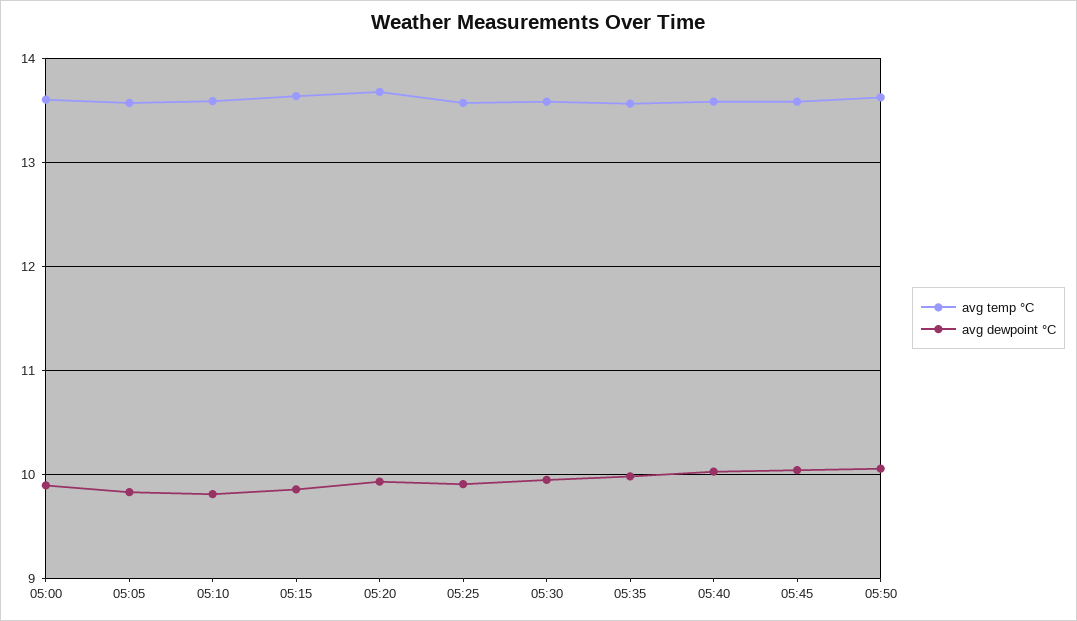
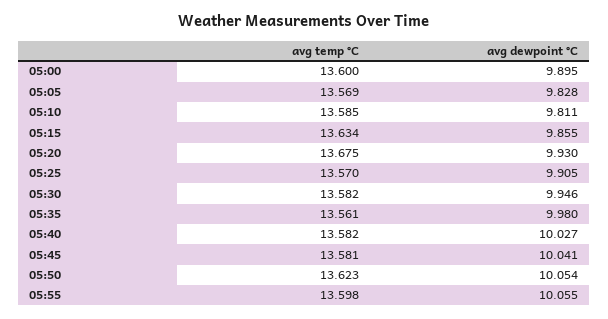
avg temp °C, 05:55: none -> 13.598
avg dewpoint °C, 05:55: none -> 10.055

